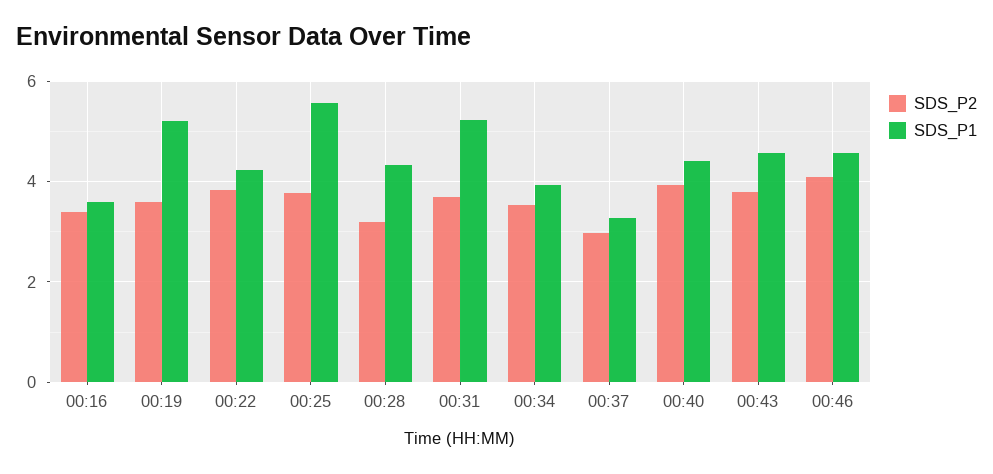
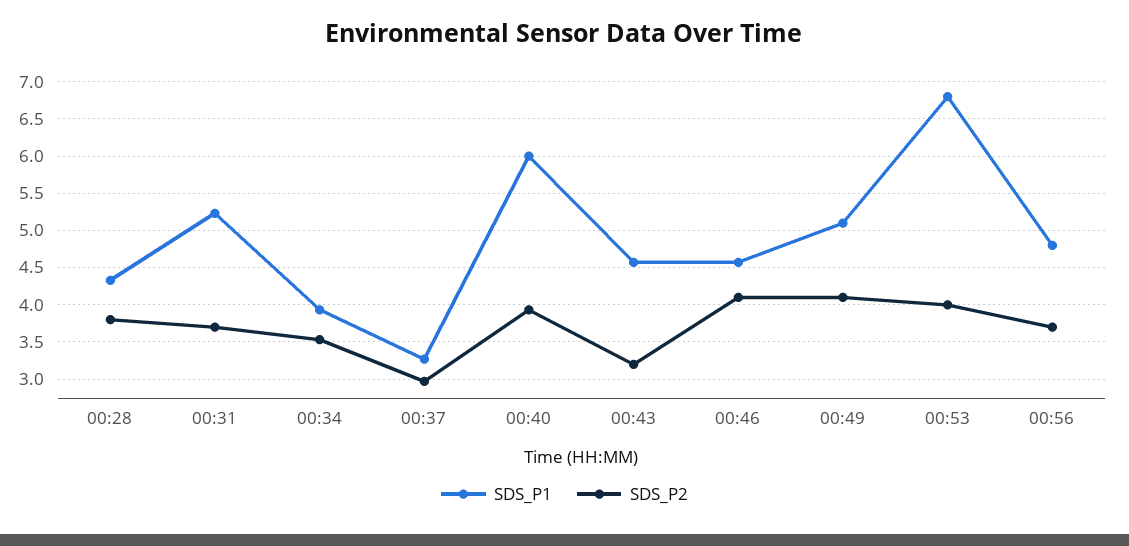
SDS_P2, 00:16: 3.4 -> none
SDS_P1, 00:16: 3.6 -> none
SDS_P2, 00:19: 3.6 -> none
SDS_P1, 00:19: 5.2 -> none
SDS_P2, 00:22: 3.8 -> none
SDS_P1, 00:22: 4.2 -> none
SDS_P2, 00:25: 3.8 -> none
SDS_P1, 00:25: 5.6 -> none
SDS_P2, 00:28: 3.2 -> 3.8
SDS_P1, 00:40: 4.4 -> 6
SDS_P2, 00:43: 3.8 -> 3.2
SDS_P1, 00:49: none -> 5.1
SDS_P2, 00:49: none -> 4.1
SDS_P1, 00:53: none -> 6.8
SDS_P2, 00:53: none -> 4
SDS_P1, 00:56: none -> 4.8
SDS_P2, 00:56: none -> 3.7

